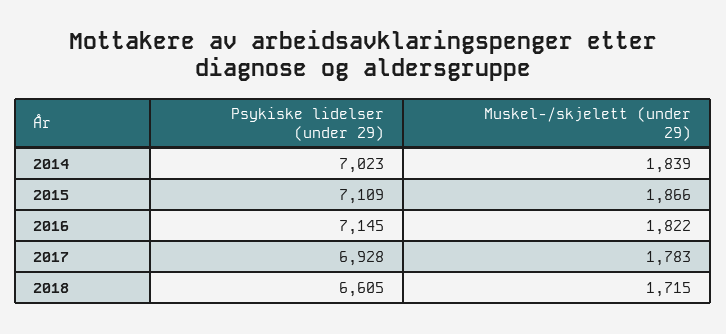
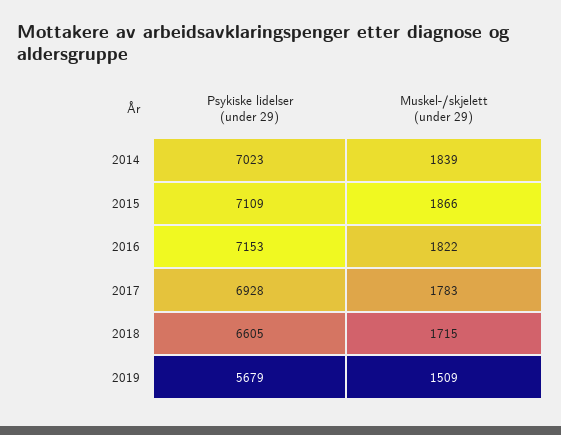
Psykiske lidelser (under 29), 2016: 7145 -> 7153
Psykiske lidelser (under 29), 2019: none -> 5679
Muskel-/skjelett (under 29), 2019: none -> 1509

